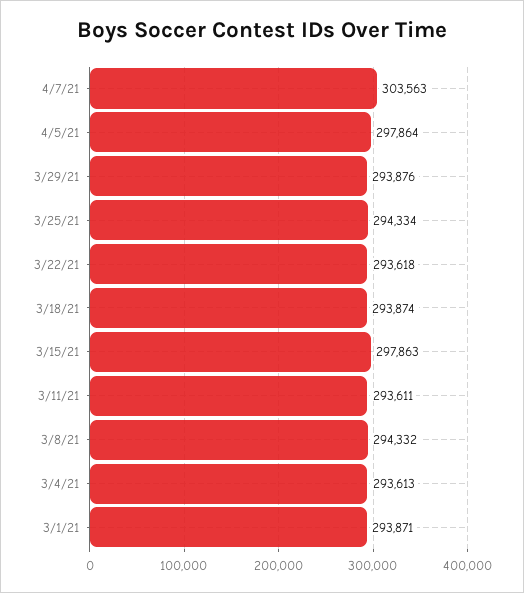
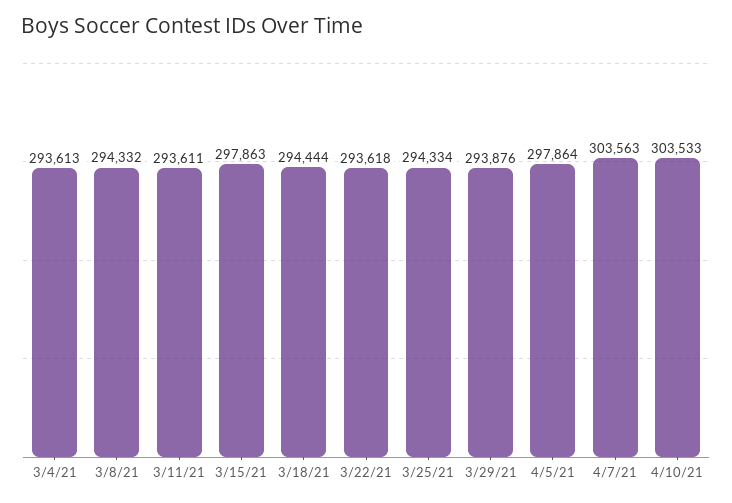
3/18/21: 293874 -> 294444
3/1/21: 293871 -> none
4/10/21: none -> 303533

